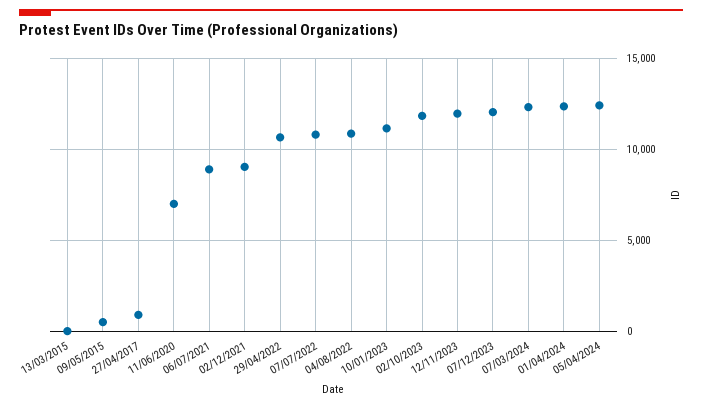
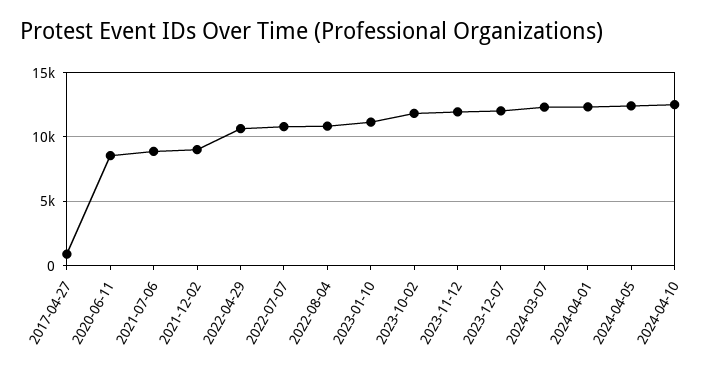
13/03/2015: 0 -> none
09/05/2015: 500 -> none
11/06/2020: 7000 -> 8500
2024-04-10: none -> 12500

